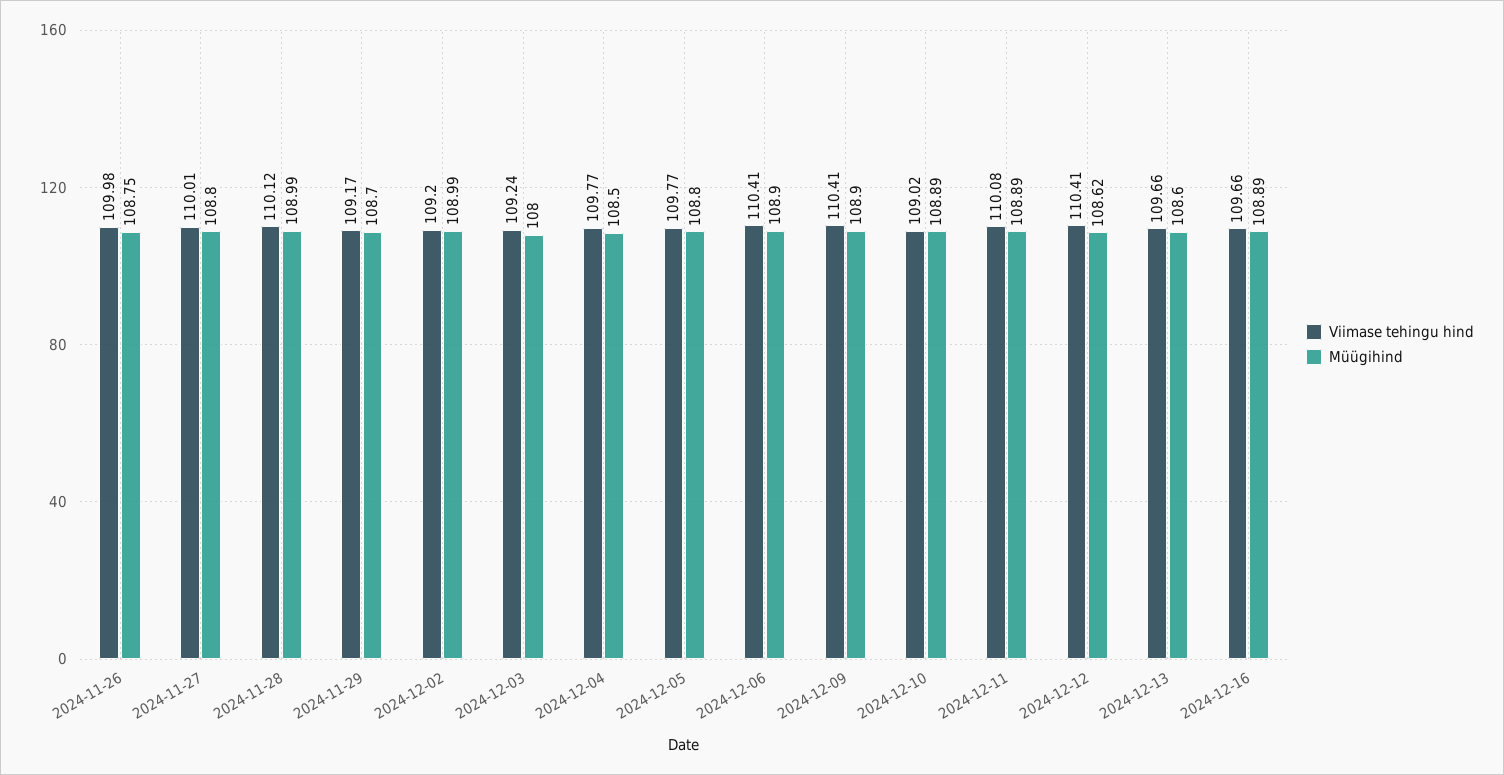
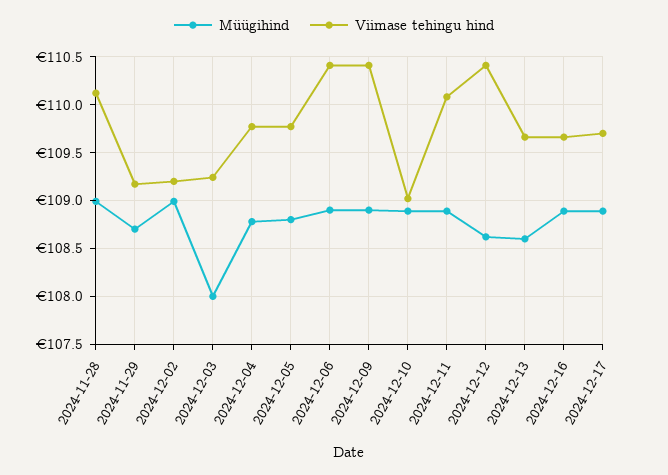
Viimase tehingu hind, 2024-11-26: 109.98 -> none
Müügihind, 2024-11-26: 108.75 -> none
Viimase tehingu hind, 2024-11-27: 110.01 -> none
Müügihind, 2024-11-27: 108.8 -> none
Müügihind, 2024-12-04: 108.5 -> 108.8
Müügihind, 2024-12-17: none -> 108.9
Viimase tehingu hind, 2024-12-17: none -> 109.7

